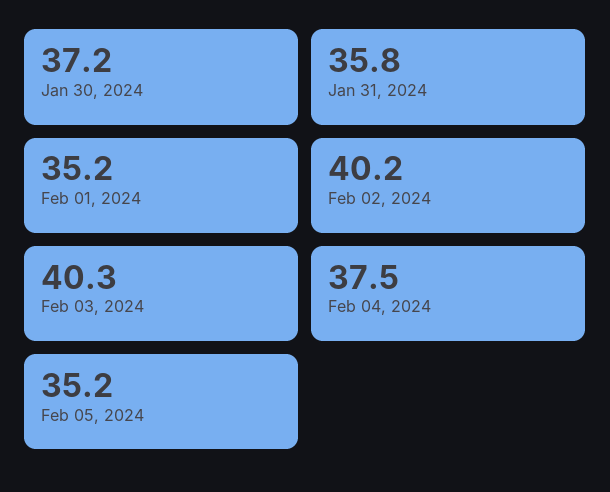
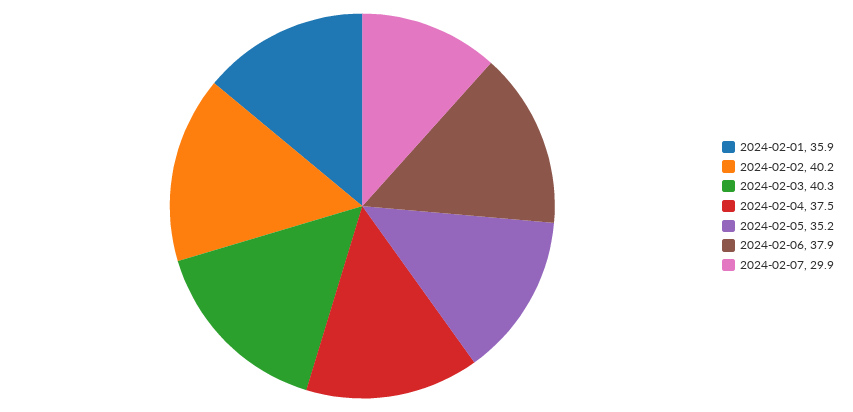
Jan 30, 2024: 37.2 -> none
Jan 31, 2024: 35.8 -> none
Feb 01, 2024: 35.2 -> 35.9
2024-02-06: none -> 37.9
2024-02-07: none -> 29.9

